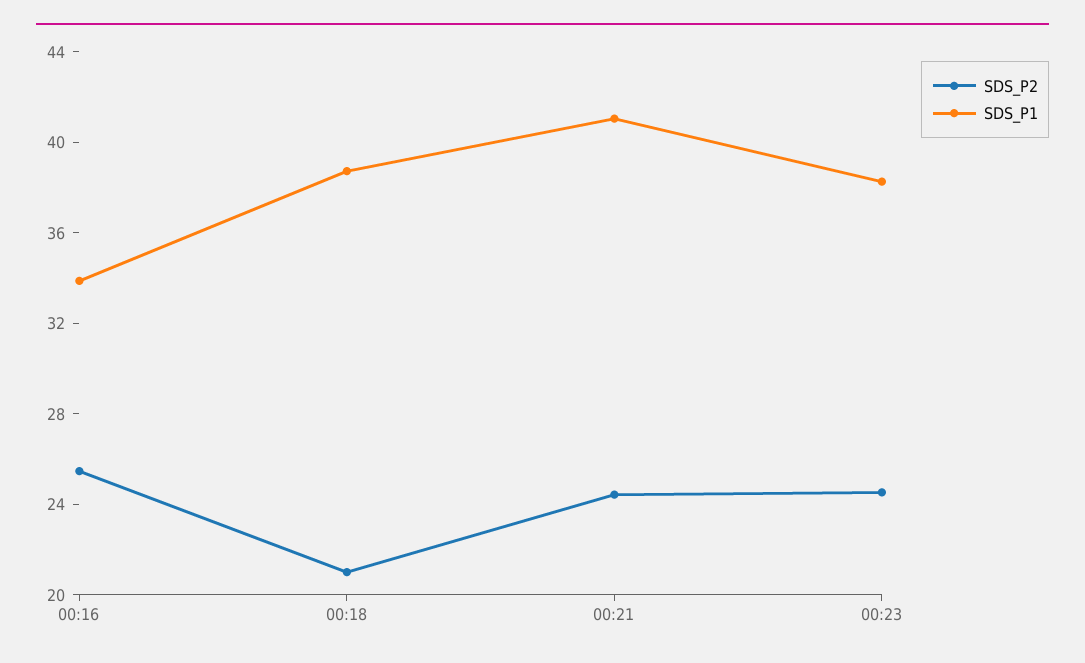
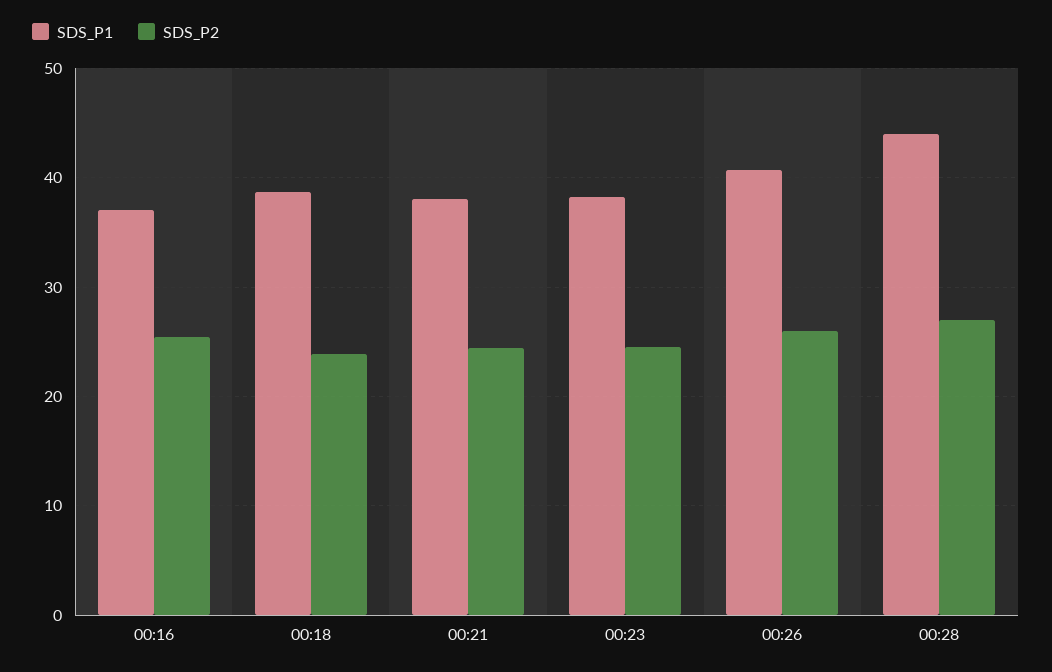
SDS_P1, 00:16: 34 -> 37
SDS_P2, 00:18: 21 -> 24
SDS_P1, 00:21: 41 -> 38
SDS_P1, 00:26: none -> 41
SDS_P2, 00:26: none -> 26
SDS_P1, 00:28: none -> 44
SDS_P2, 00:28: none -> 27

